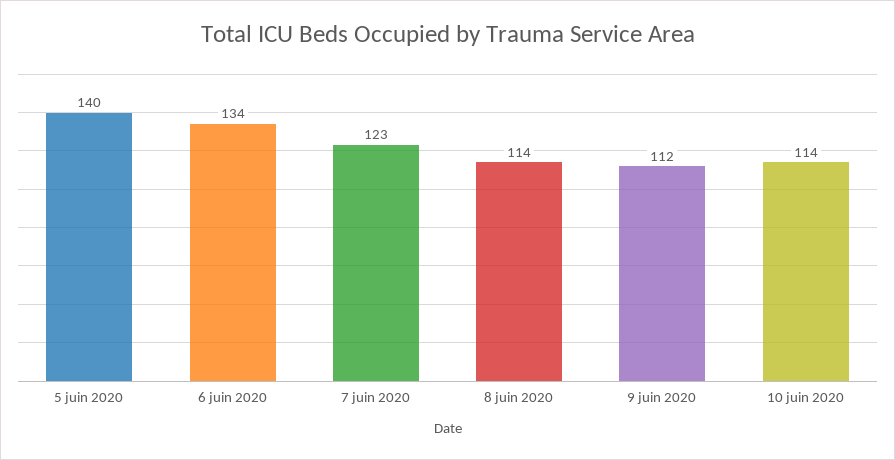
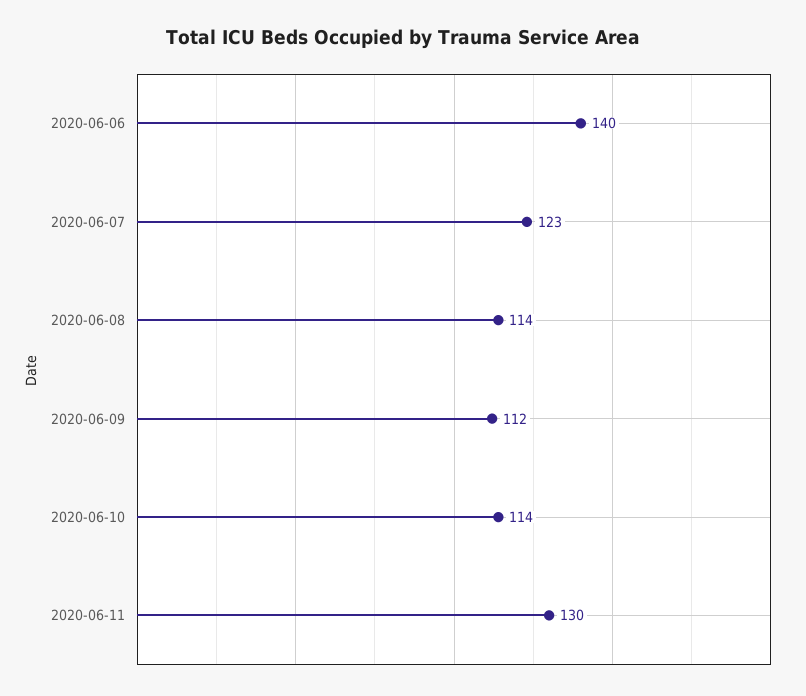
5 juin 2020: 140 -> none
6 juin 2020: 134 -> 140
2020-06-11: none -> 130

